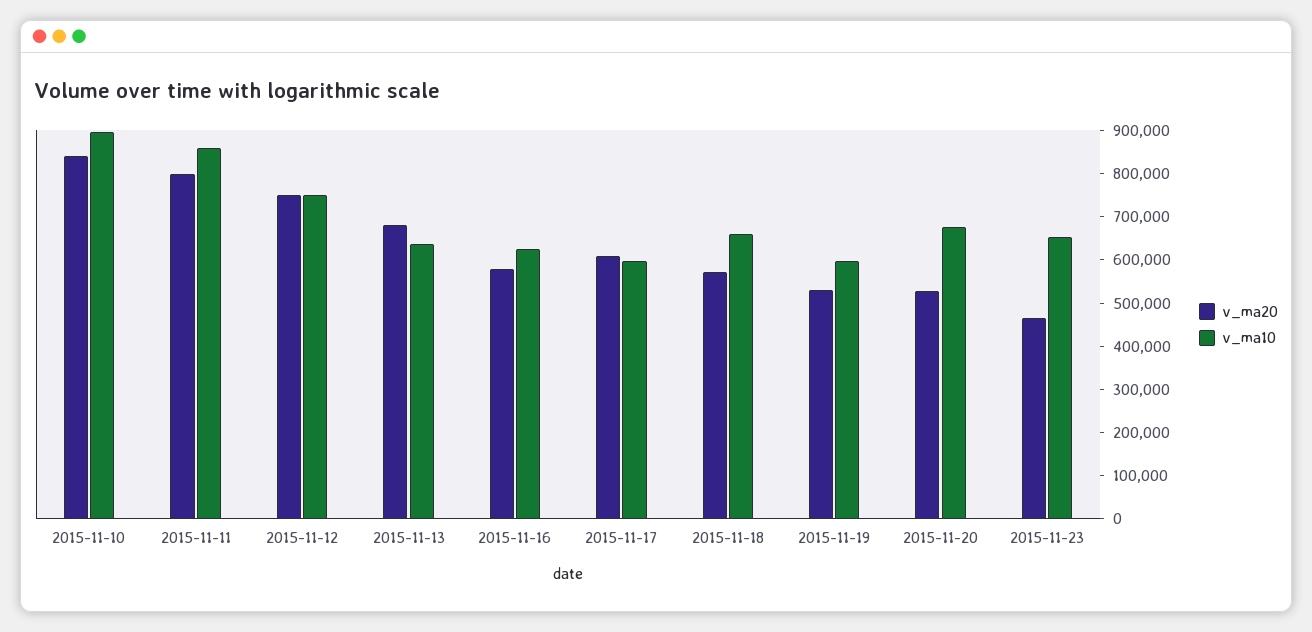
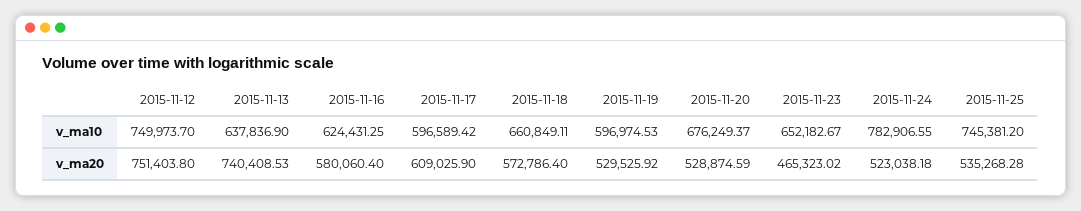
v_ma20, 2015-11-10: 840000 -> none
v_ma10, 2015-11-10: 900000 -> none
v_ma20, 2015-11-11: 800000 -> none
v_ma10, 2015-11-11: 860000 -> none
v_ma20, 2015-11-13: 680000 -> 740408.53
v_ma10, 2015-11-24: none -> 782906.55
v_ma10, 2015-11-25: none -> 745381.2
v_ma20, 2015-11-24: none -> 523038.18
v_ma20, 2015-11-25: none -> 535268.28

